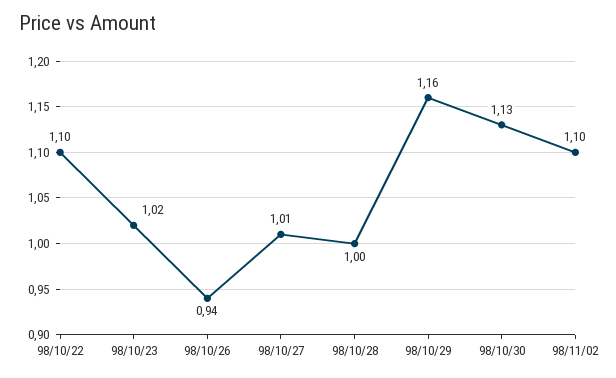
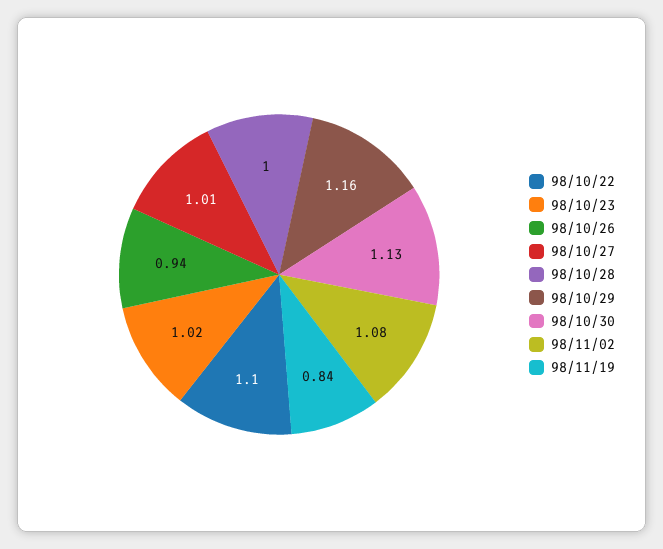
98/11/02: 1.1 -> 1.08
98/11/19: none -> 0.84

